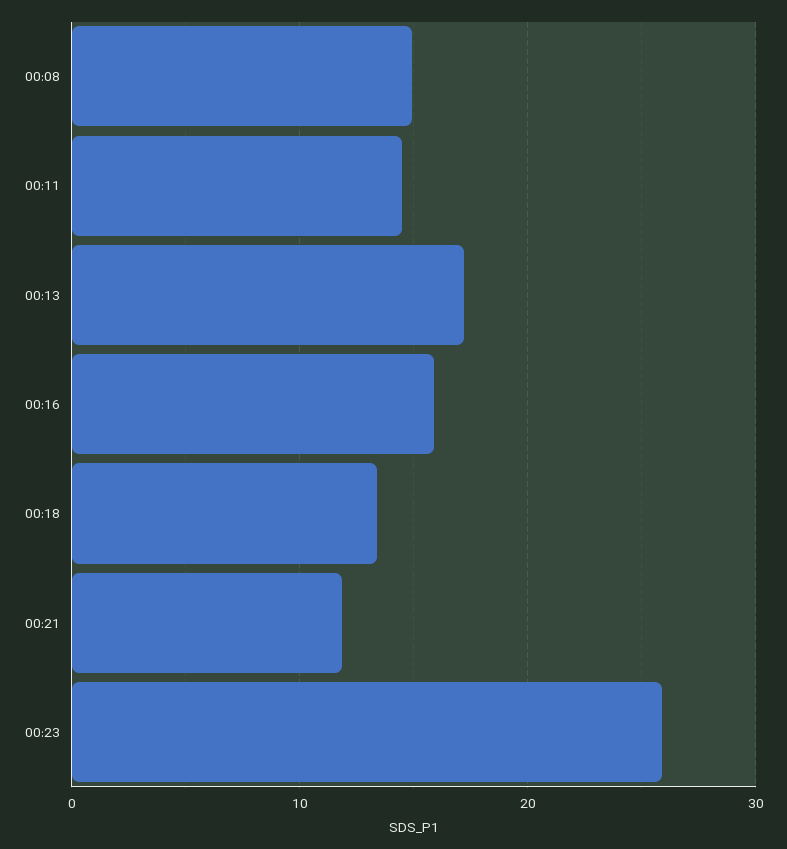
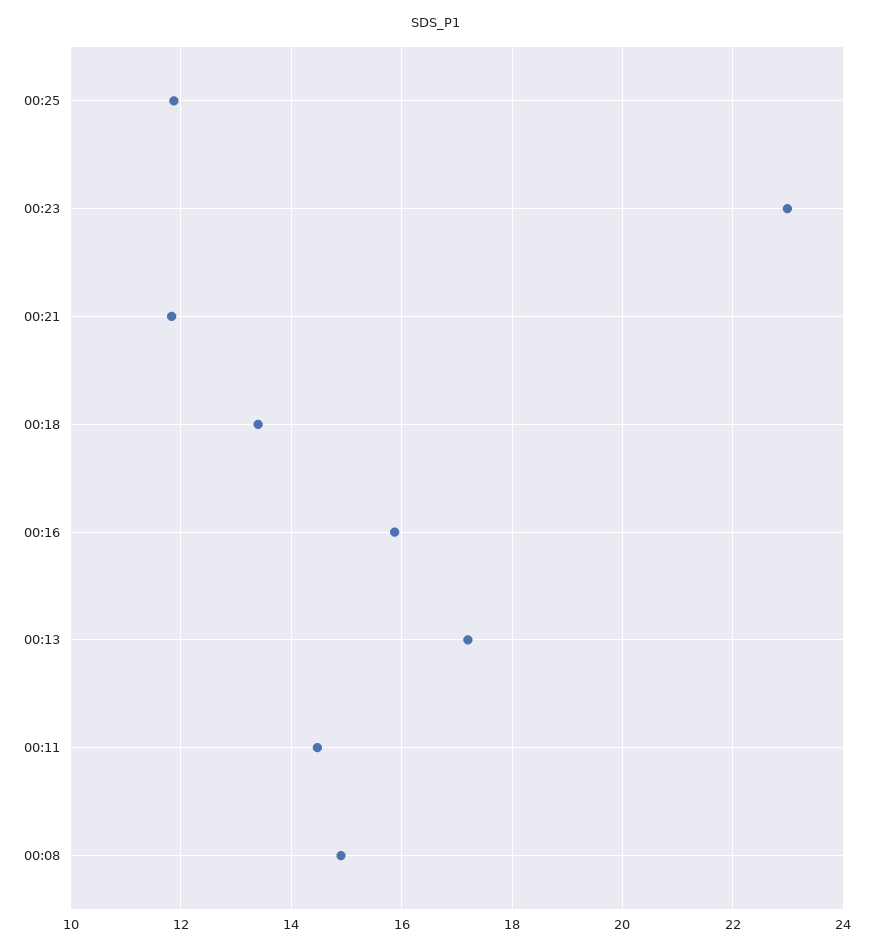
00:23: 26 -> 23
00:25: none -> 11.8

